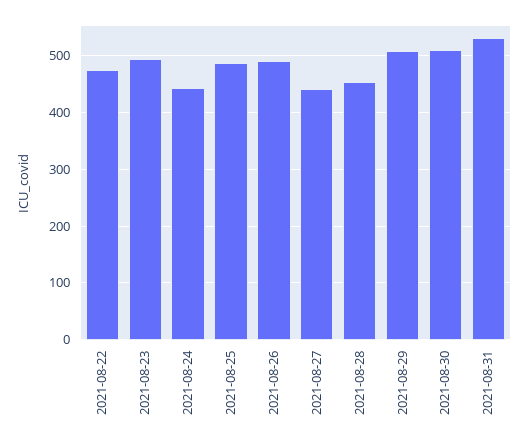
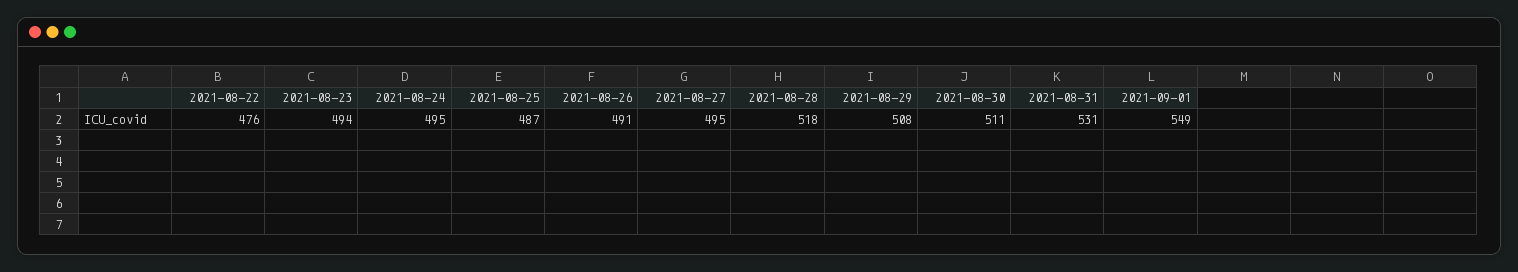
2021-08-24: 440 -> 495
2021-08-27: 440 -> 495
2021-08-28: 460 -> 518
2021-09-01: none -> 549

